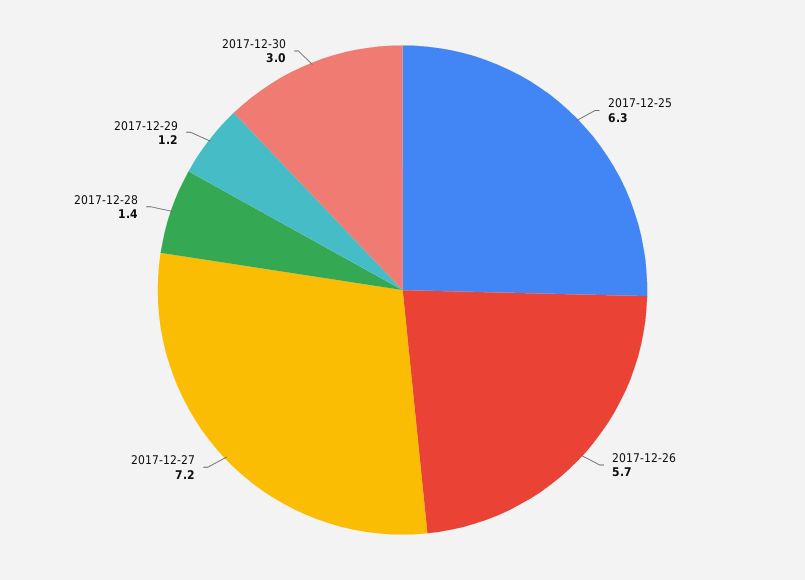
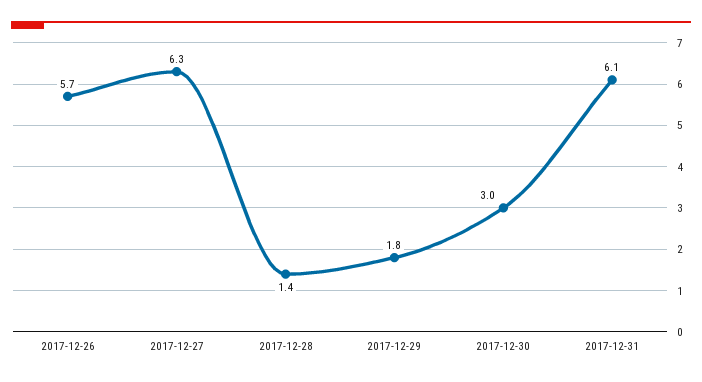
2017-12-25: 6.3 -> none
2017-12-27: 7.2 -> 6.3
2017-12-29: 1.2 -> 1.8
2017-12-31: none -> 6.1

